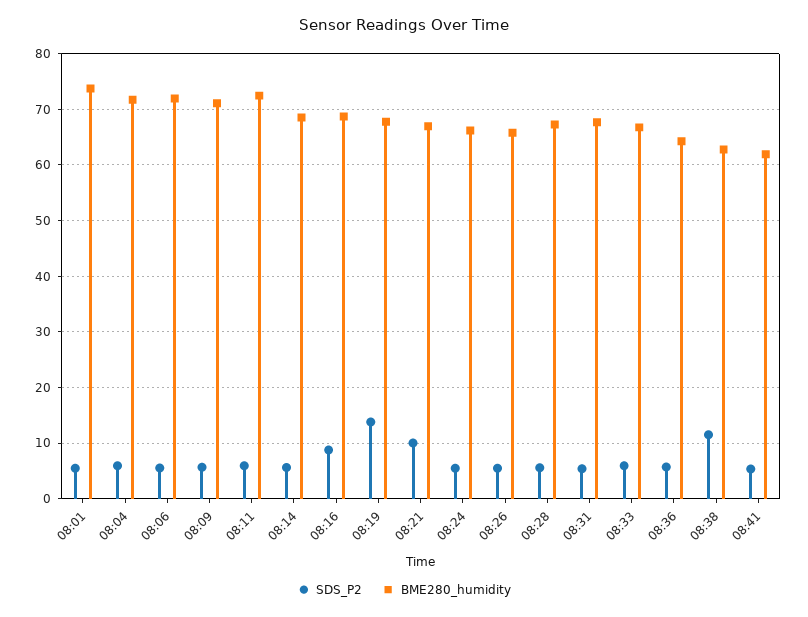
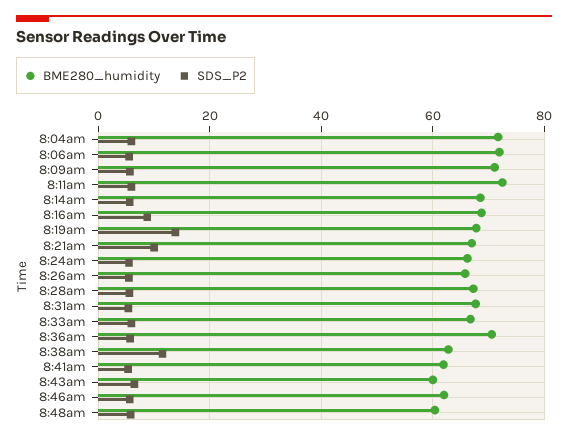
SDS_P2, 08:01: 6 -> none
BME280_humidity, 08:01: 74 -> none
BME280_humidity, 08:36: 64 -> 70
BME280_humidity, 8:43am: none -> 60
SDS_P2, 8:43am: none -> 6
BME280_humidity, 8:46am: none -> 62
SDS_P2, 8:46am: none -> 6
BME280_humidity, 8:48am: none -> 60
SDS_P2, 8:48am: none -> 6

